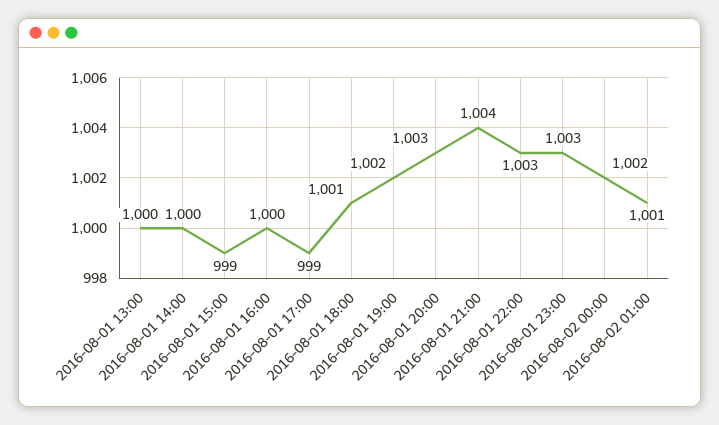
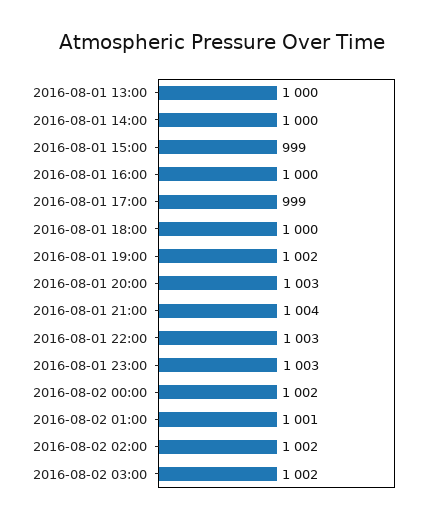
2016-08-01 18:00: 1001 -> 1000
2016-08-02 02:00: none -> 1002
2016-08-02 03:00: none -> 1002

